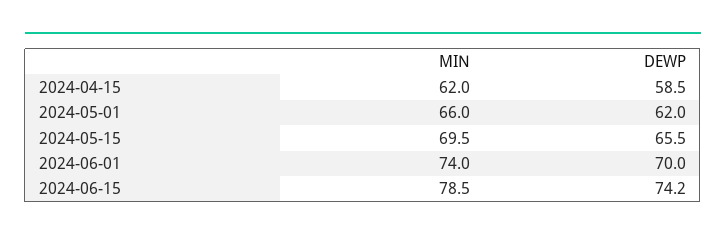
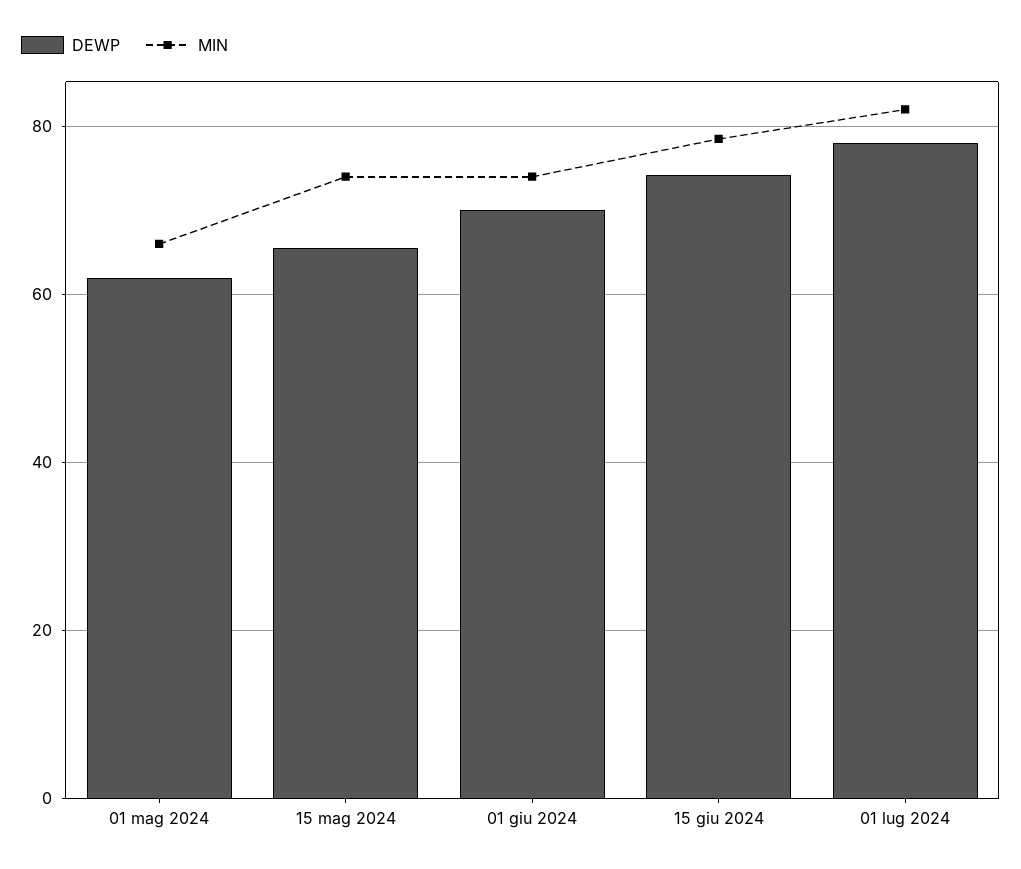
MIN, 2024-04-15: 62 -> none
DEWP, 2024-04-15: 58.5 -> none
MIN, 2024-05-15: 69.5 -> 74
DEWP, 01 lug 2024: none -> 78
MIN, 01 lug 2024: none -> 82

